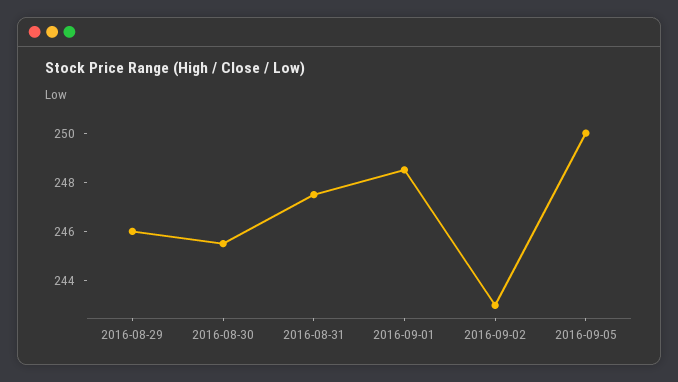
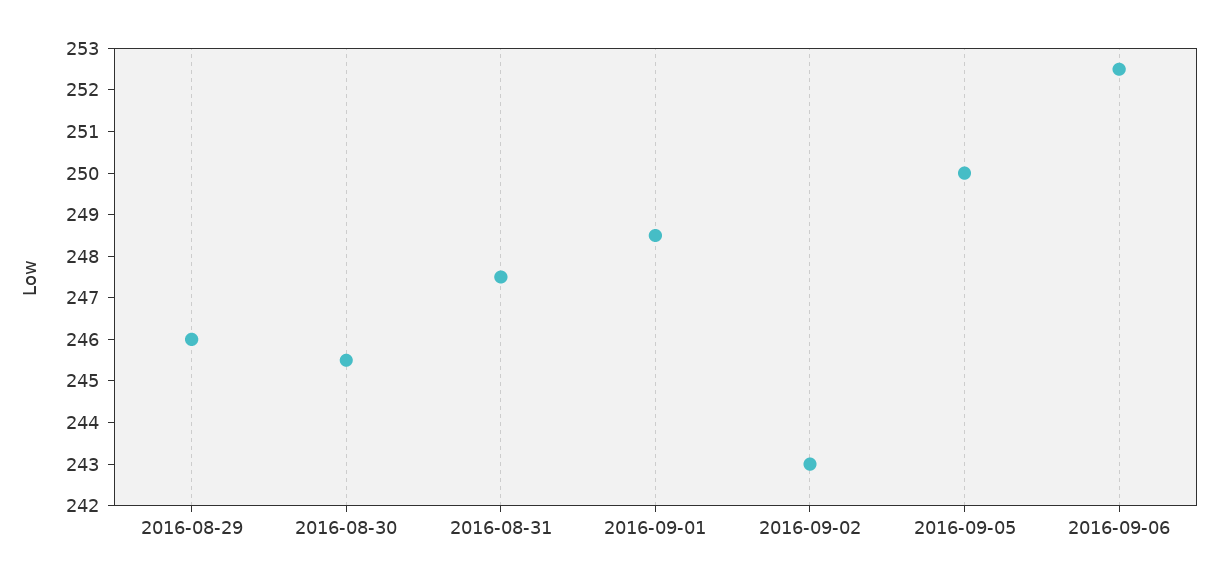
2016-09-06: none -> 252.5

